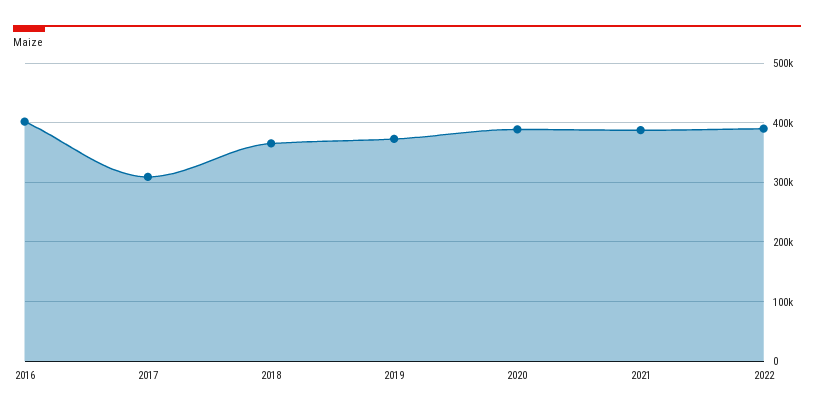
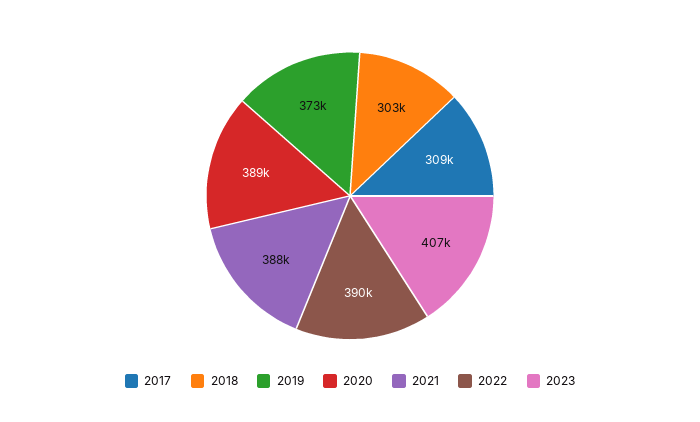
2016: 400000 -> none
2018: 360000 -> 303000
2023: none -> 407000

